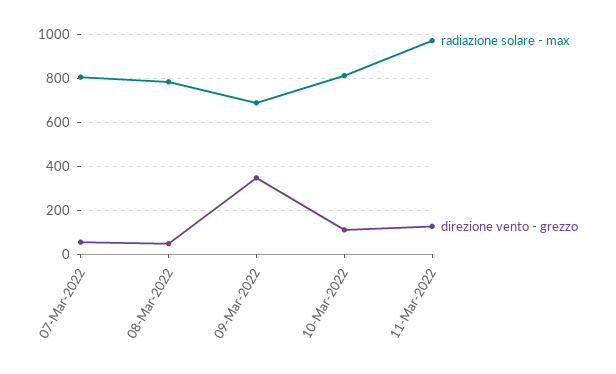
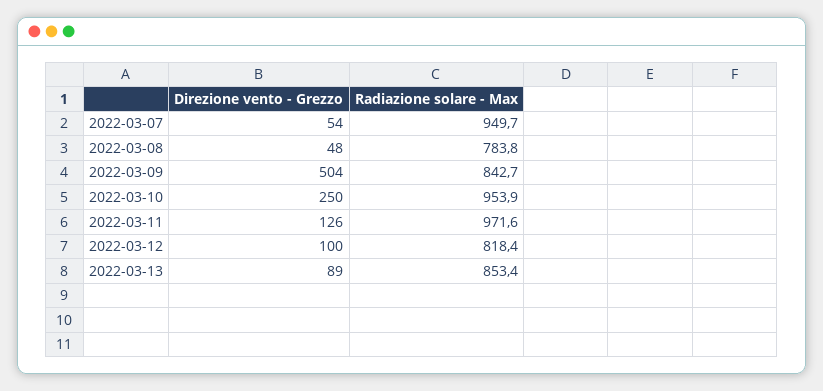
radiazione solare - max, 07-Mar-2022: 800 -> 949.7
radiazione solare - max, 09-Mar-2022: 700 -> 842.7
direzione vento - grezzo, 09-Mar-2022: 350 -> 504
radiazione solare - max, 10-Mar-2022: 800 -> 953.9
direzione vento - grezzo, 10-Mar-2022: 100 -> 250
direzione vento - grezzo, 2022-03-12: none -> 100
radiazione solare - max, 2022-03-12: none -> 818.4
direzione vento - grezzo, 2022-03-13: none -> 89
radiazione solare - max, 2022-03-13: none -> 853.4

